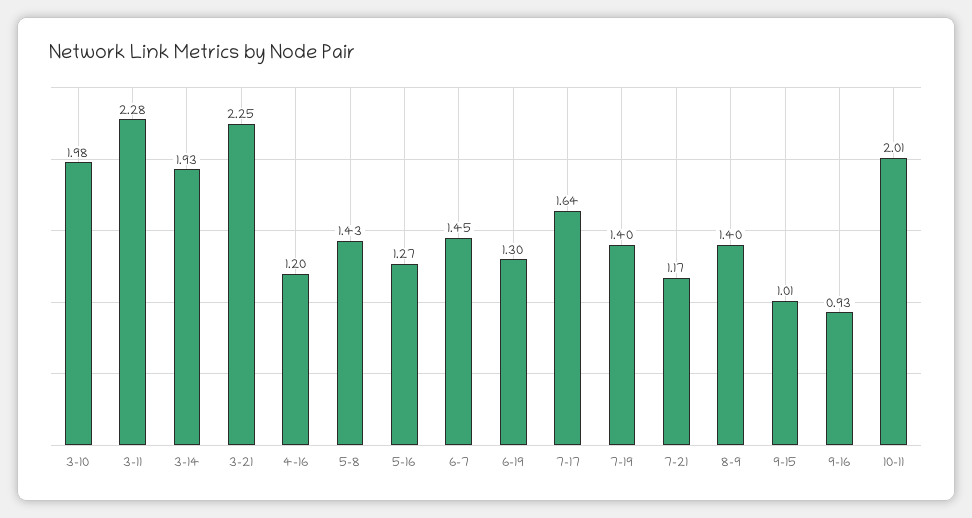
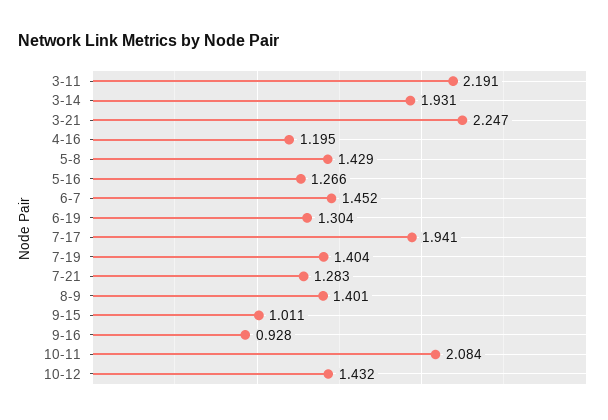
3-10: 1.98 -> none
3-11: 2.28 -> 2.191
7-17: 1.64 -> 1.941
7-21: 1.17 -> 1.283
10-11: 2.01 -> 2.084
10-12: none -> 1.432

